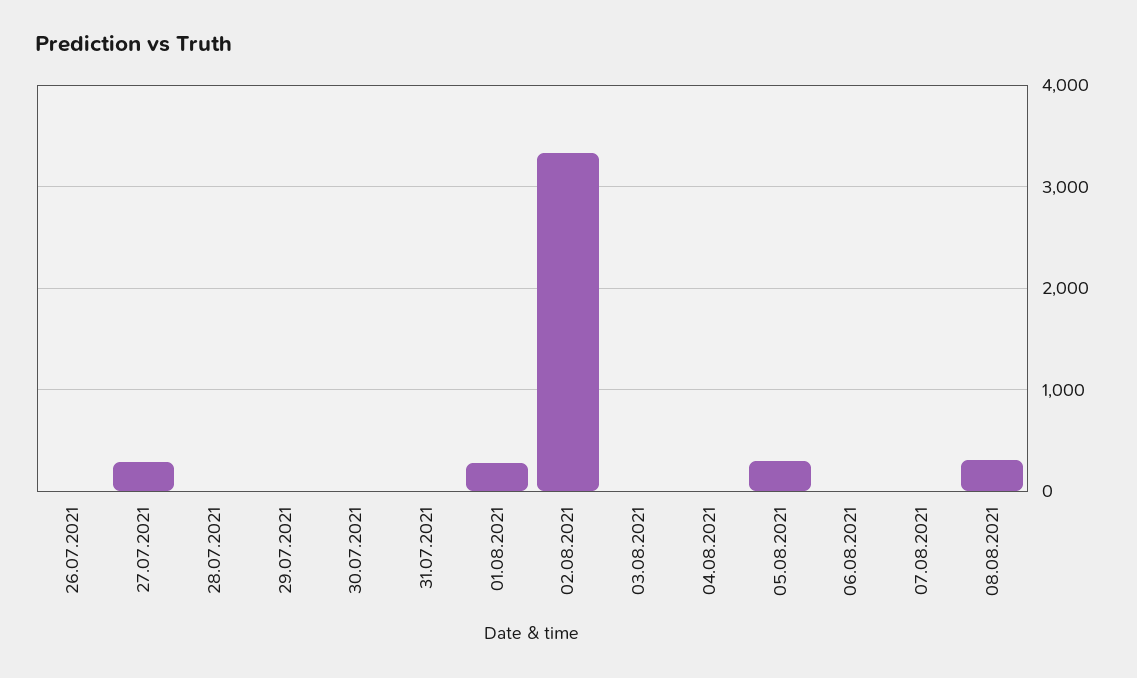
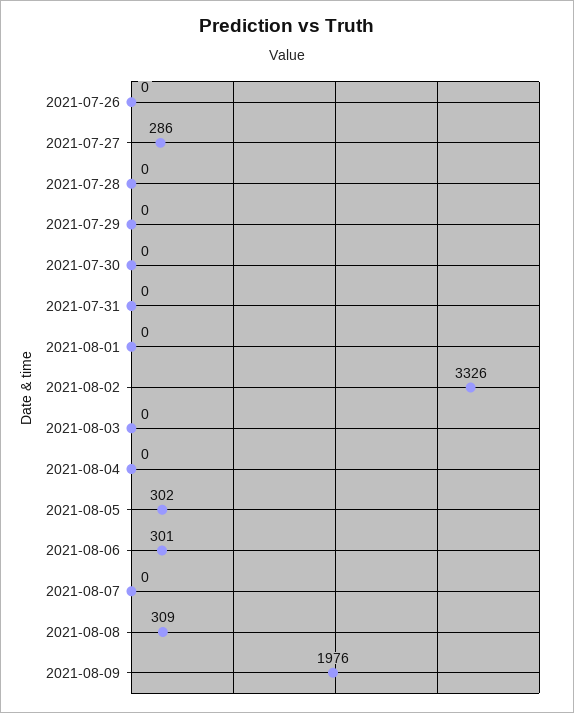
01.08.2021: 300 -> 0
06.08.2021: 0 -> 301
2021-08-09: none -> 1976

